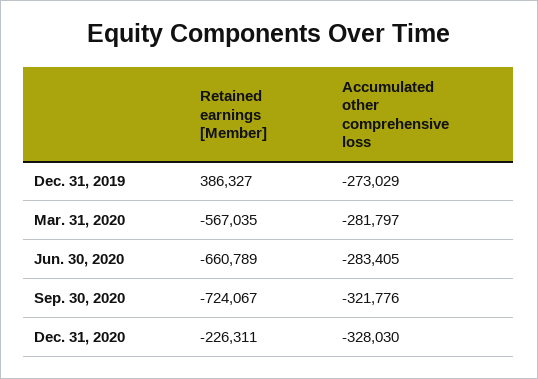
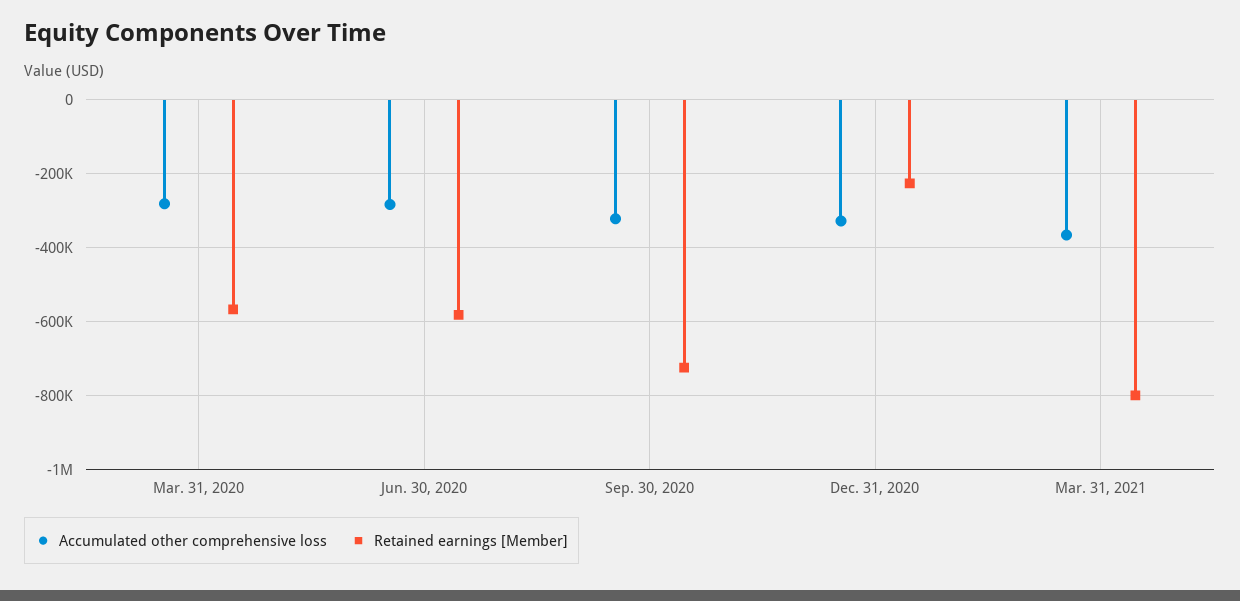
Retained earnings [Member], Dec. 31, 2019: 386327 -> none
Accumulated other comprehensive loss, Dec. 31, 2019: -273029 -> none
Retained earnings [Member], Jun. 30, 2020: -660789 -> -580000
Accumulated other comprehensive loss, Mar. 31, 2021: none -> -360000
Retained earnings [Member], Mar. 31, 2021: none -> -800000

